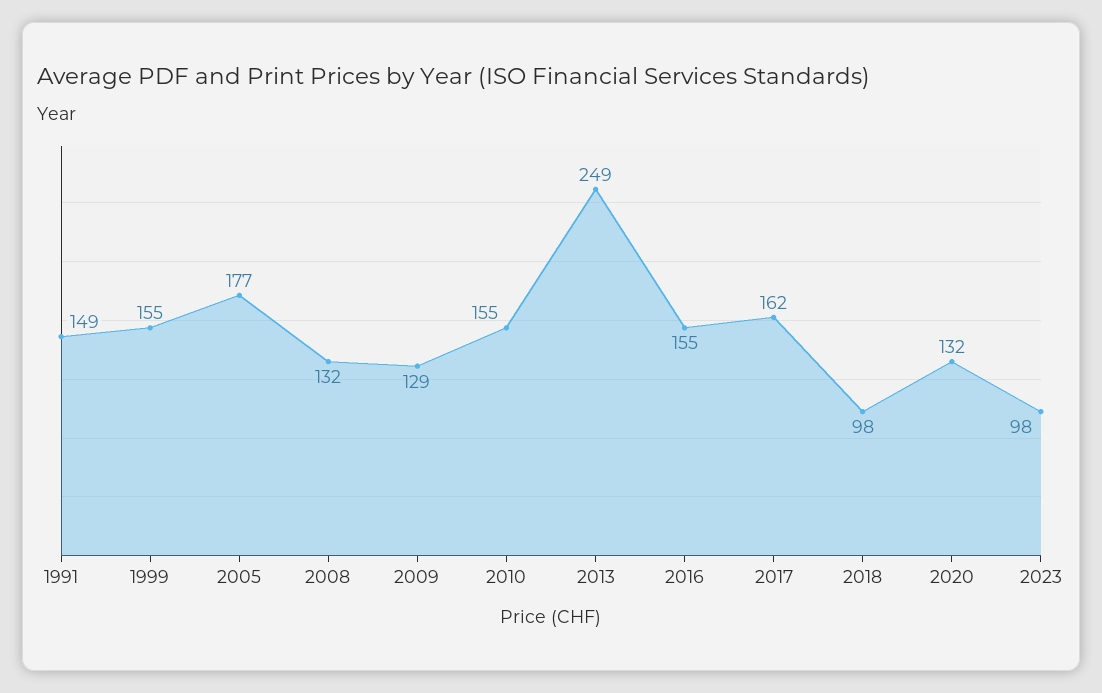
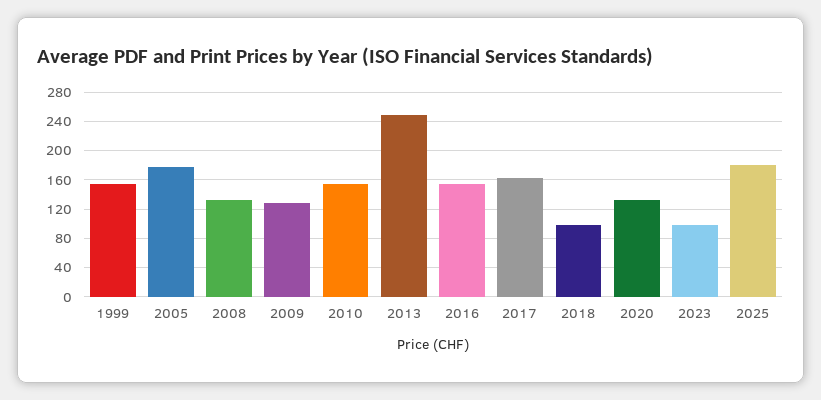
1991: 149 -> none
2025: none -> 180

